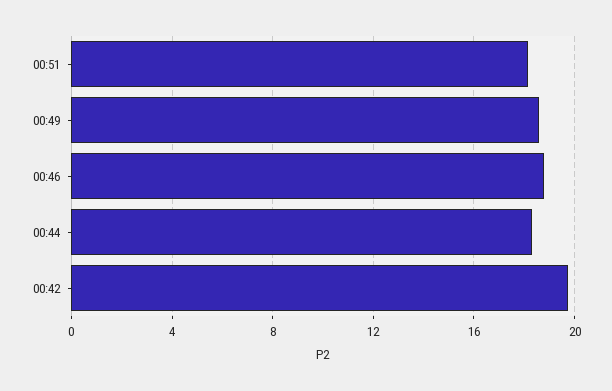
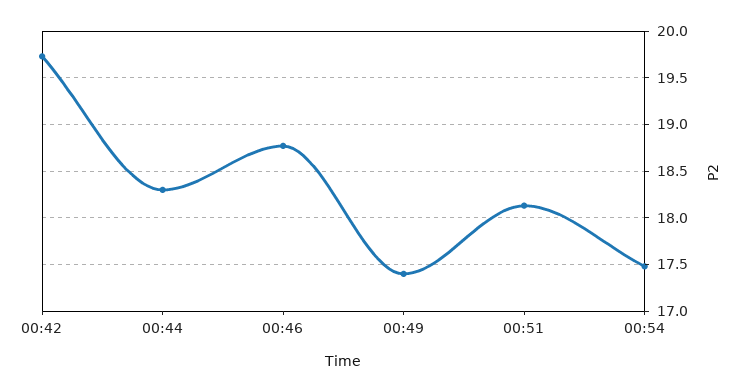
00:49: 18.5 -> 17.4
00:54: none -> 17.5

